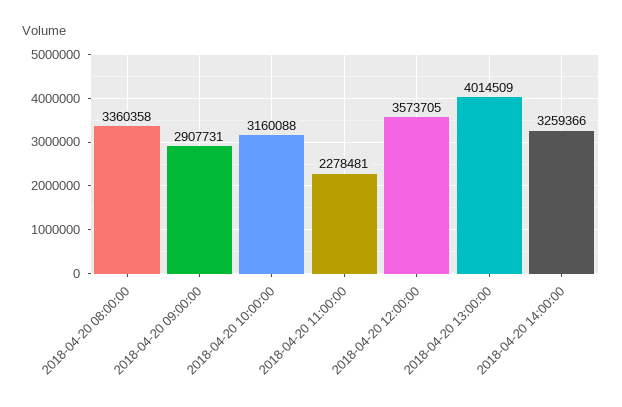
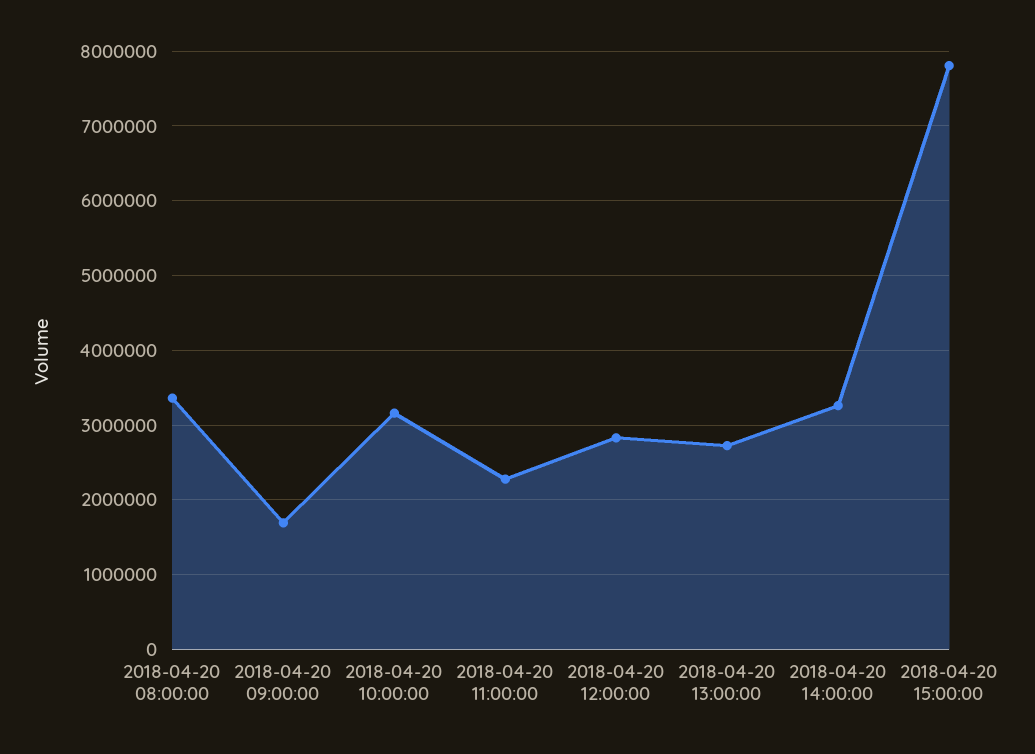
2018-04-20 09:00:00: 2907731 -> 1700000
2018-04-20 12:00:00: 3573705 -> 2800000
2018-04-20 13:00:00: 4014509 -> 2700000
2018-04-20 15:00:00: none -> 7800000

